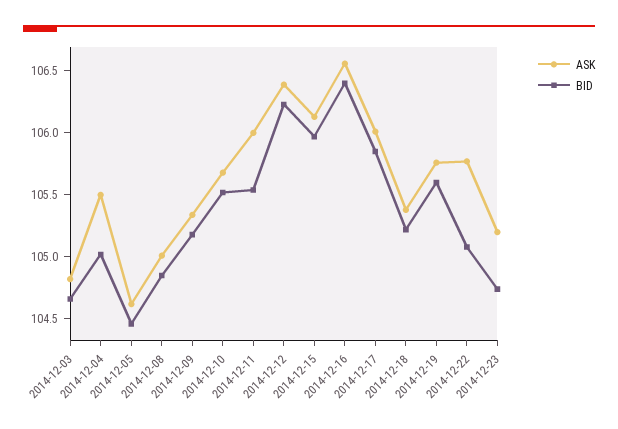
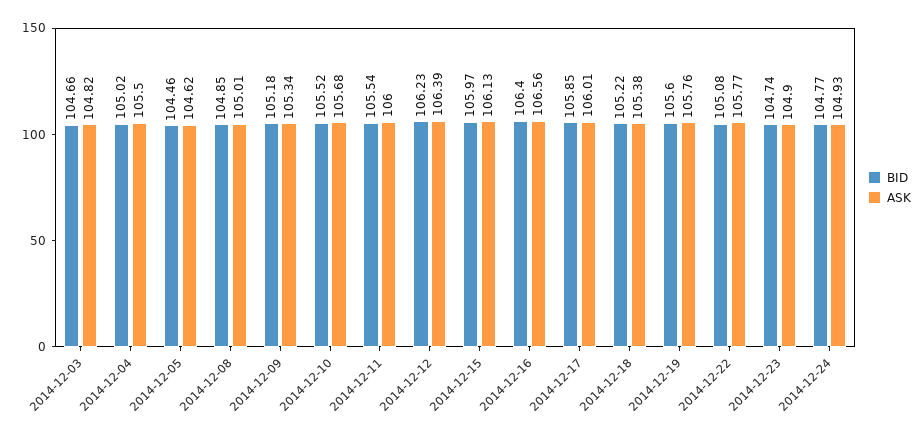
ASK, 2014-12-23: 105.2 -> 104.9
BID, 2014-12-24: none -> 104.77
ASK, 2014-12-24: none -> 104.93

